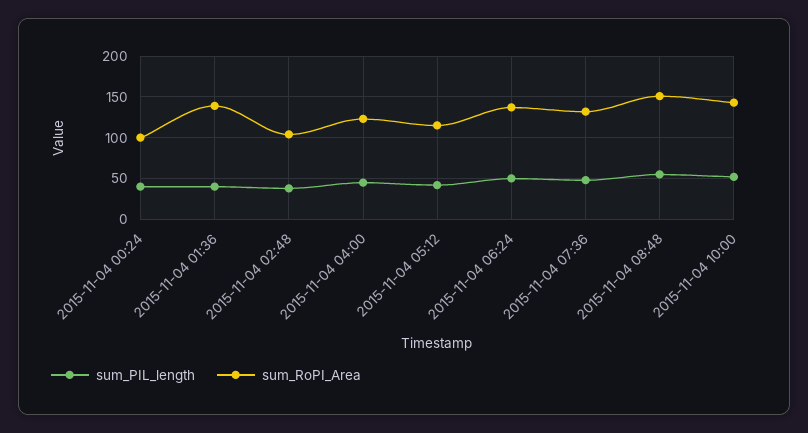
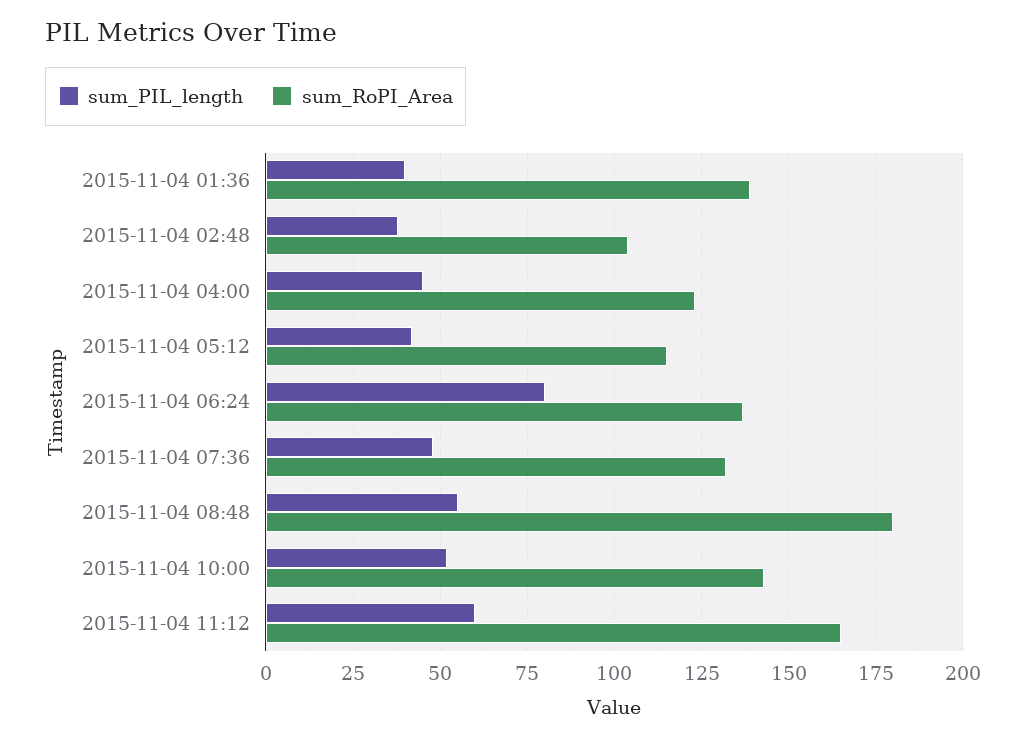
sum_PIL_length, 2015-11-04 00:24: 40 -> none
sum_RoPI_Area, 2015-11-04 00:24: 100 -> none
sum_PIL_length, 2015-11-04 06:24: 50 -> 80
sum_RoPI_Area, 2015-11-04 08:48: 150 -> 180
sum_PIL_length, 2015-11-04 11:12: none -> 60
sum_RoPI_Area, 2015-11-04 11:12: none -> 165

